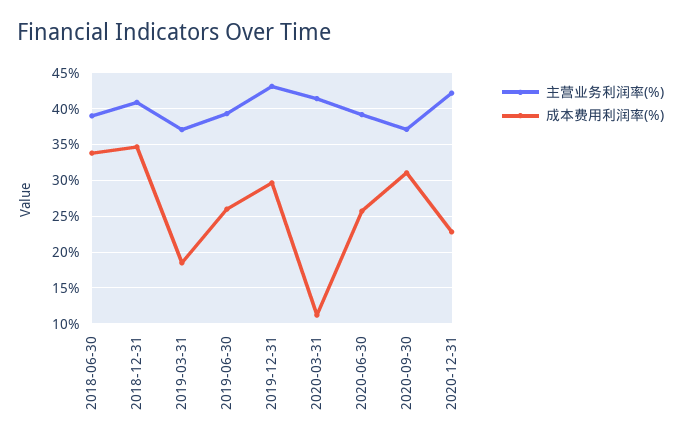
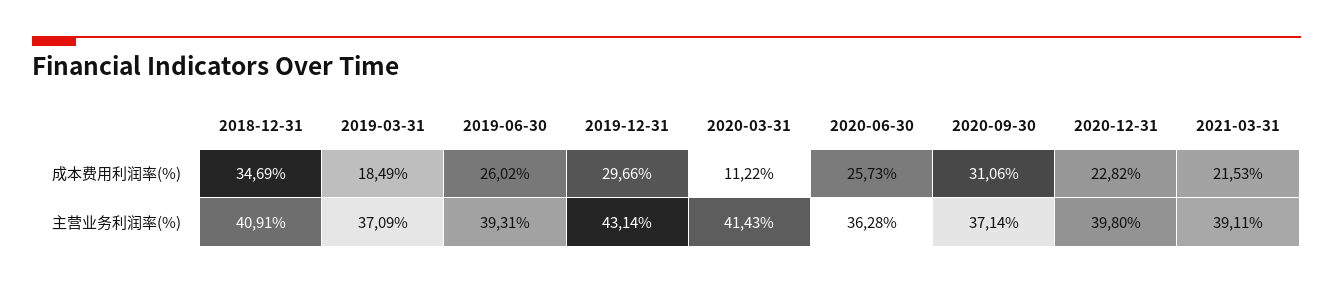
主营业务利润率(%), 2018-06-30: 39 -> none
成本费用利润率(%), 2018-06-30: 34 -> none
主营业务利润率(%), 2020-06-30: 39 -> 36.28
主营业务利润率(%), 2020-12-31: 42 -> 39.8
成本费用利润率(%), 2021-03-31: none -> 21.53
主营业务利润率(%), 2021-03-31: none -> 39.11

